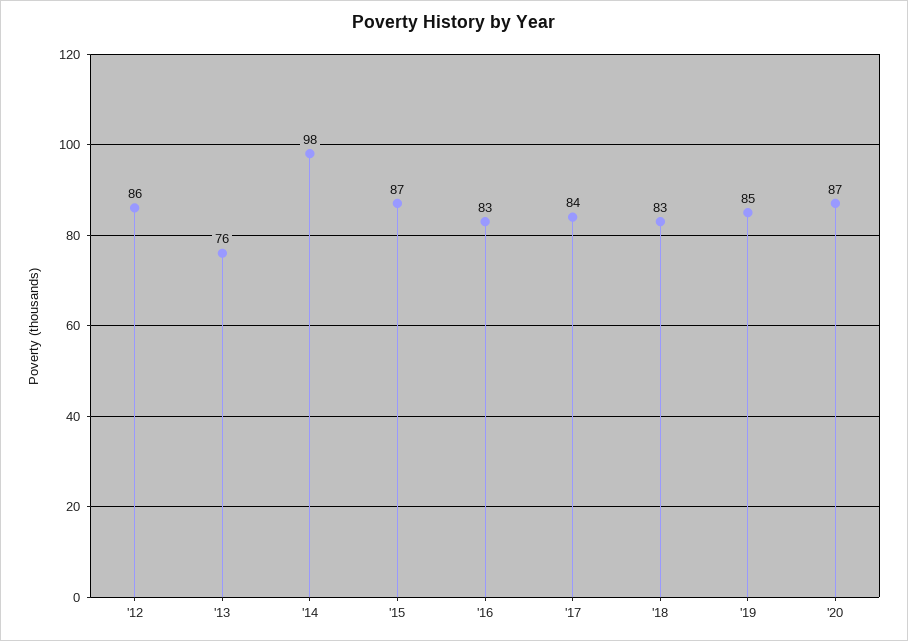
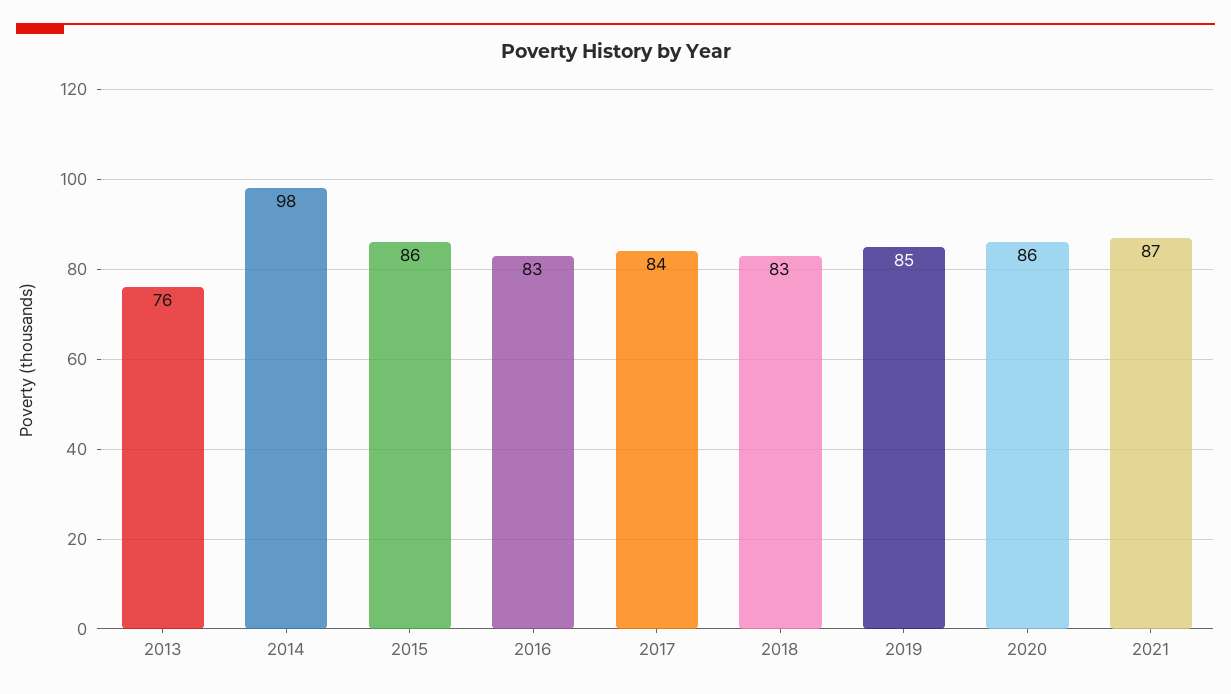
'12: 86 -> none
'15: 87 -> 86
'20: 87 -> 86
2021: none -> 87

